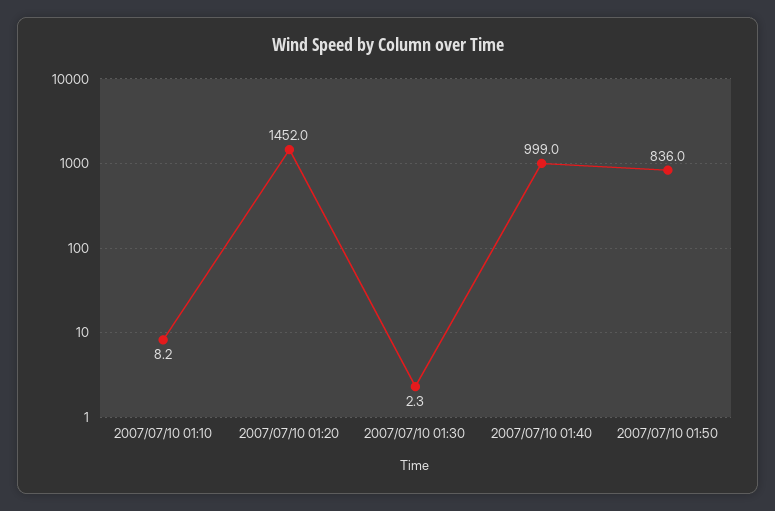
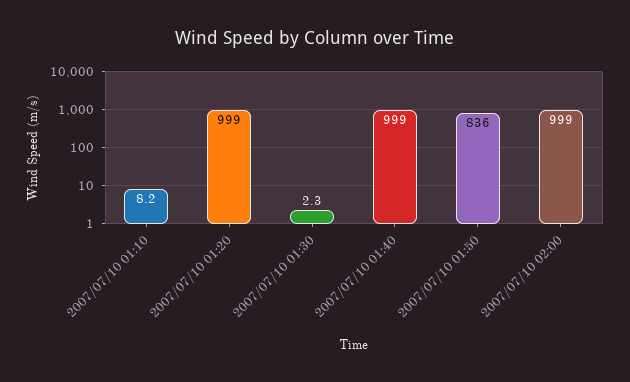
2007/07/10 01:20: 1452 -> 999
2007/07/10 02:00: none -> 999

